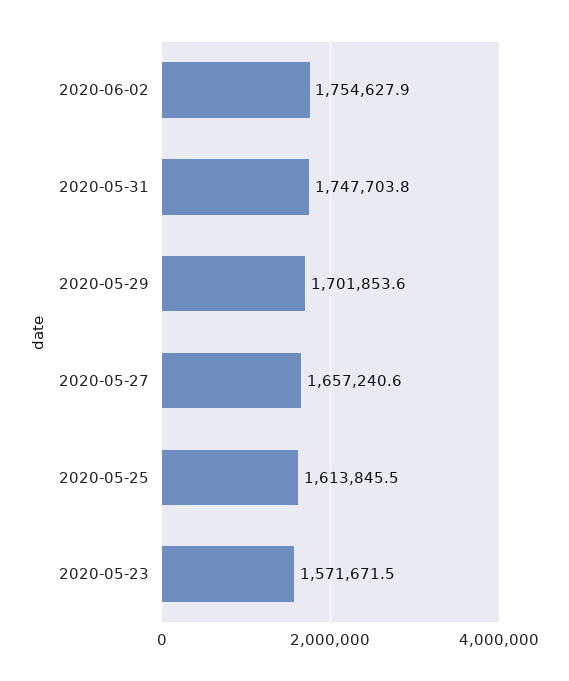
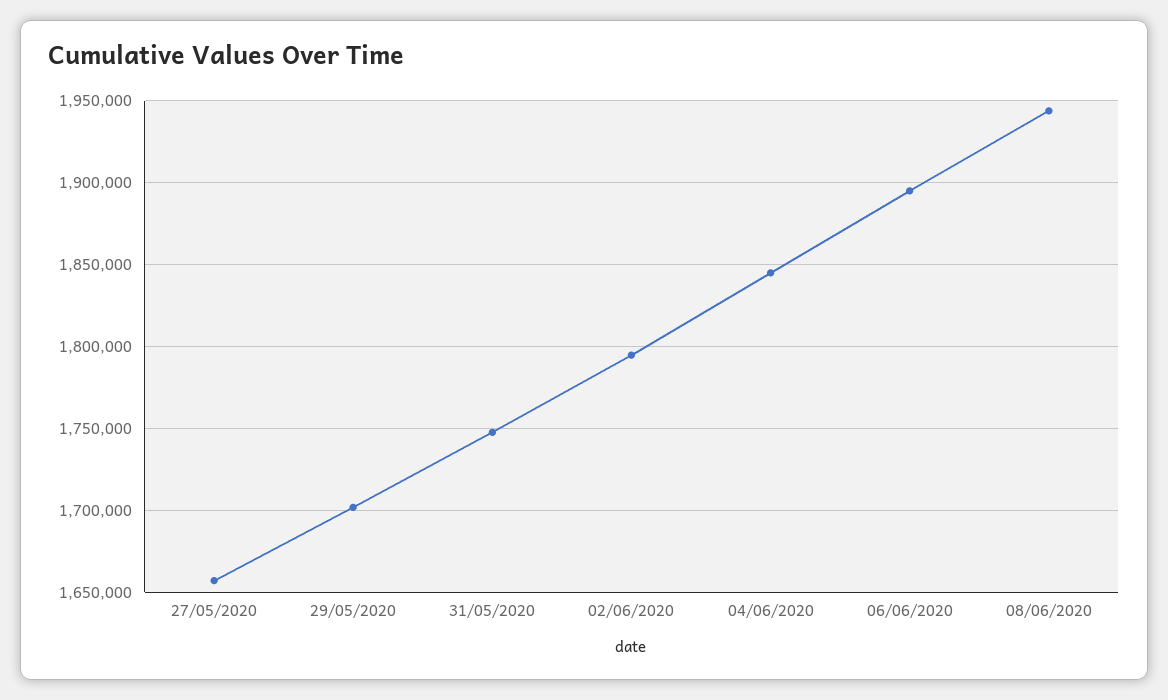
2020-06-02: 1754627.9 -> 1795000
2020-05-25: 1613845.5 -> none
2020-05-23: 1571671.5 -> none
04/06/2020: none -> 1845000
06/06/2020: none -> 1895000
08/06/2020: none -> 1945000

